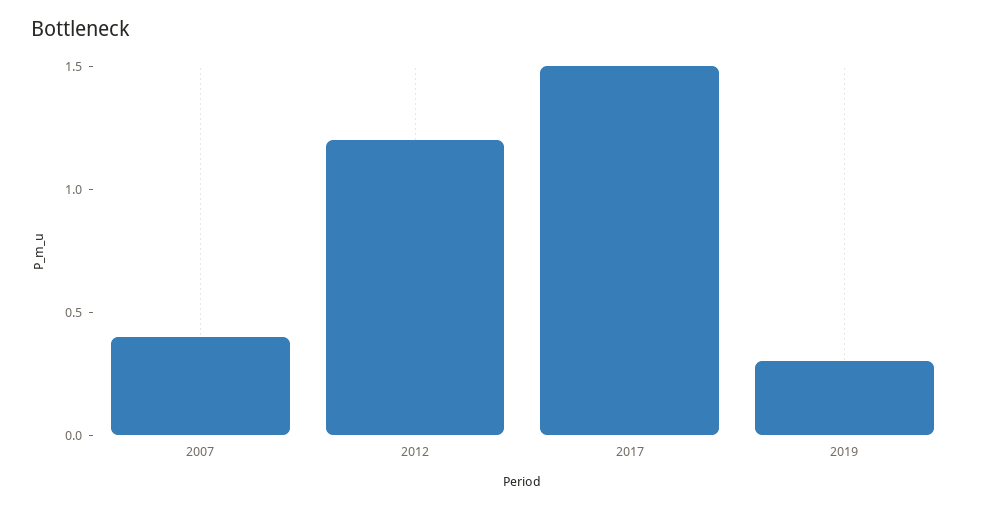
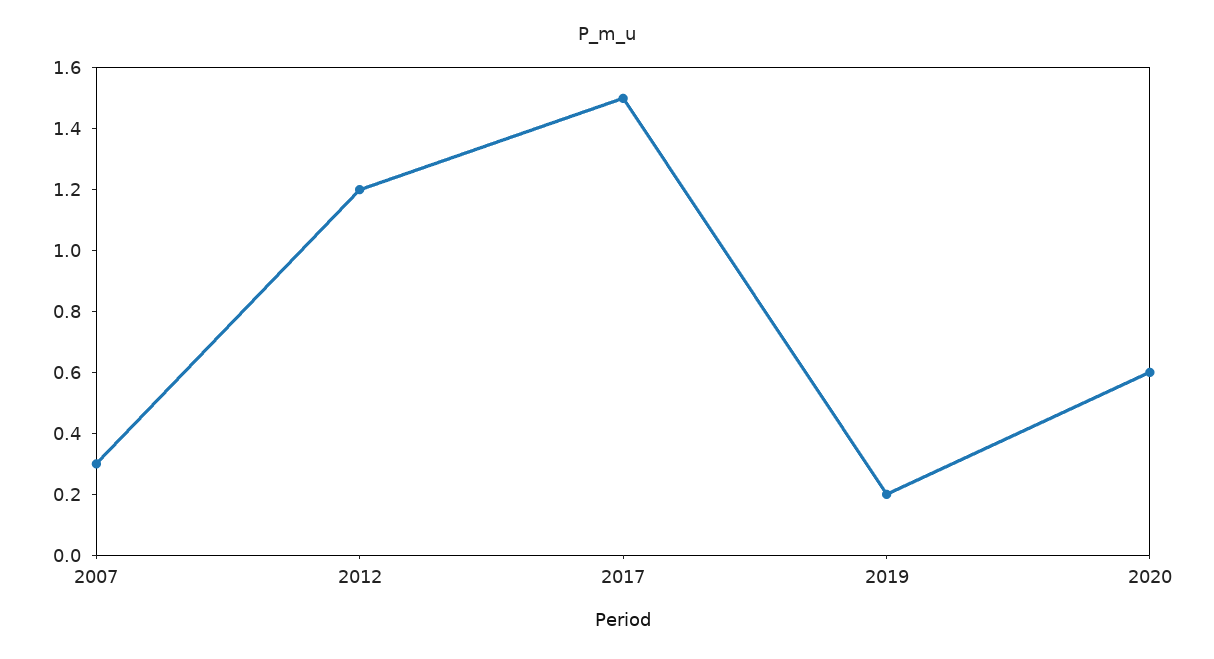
2007: 0.4 -> 0.3
2019: 0.3 -> 0.2
2020: none -> 0.6

